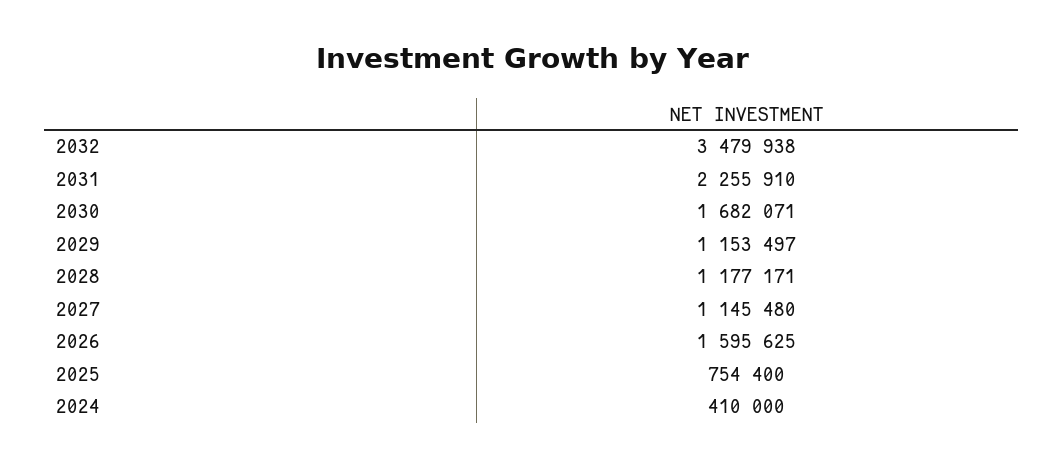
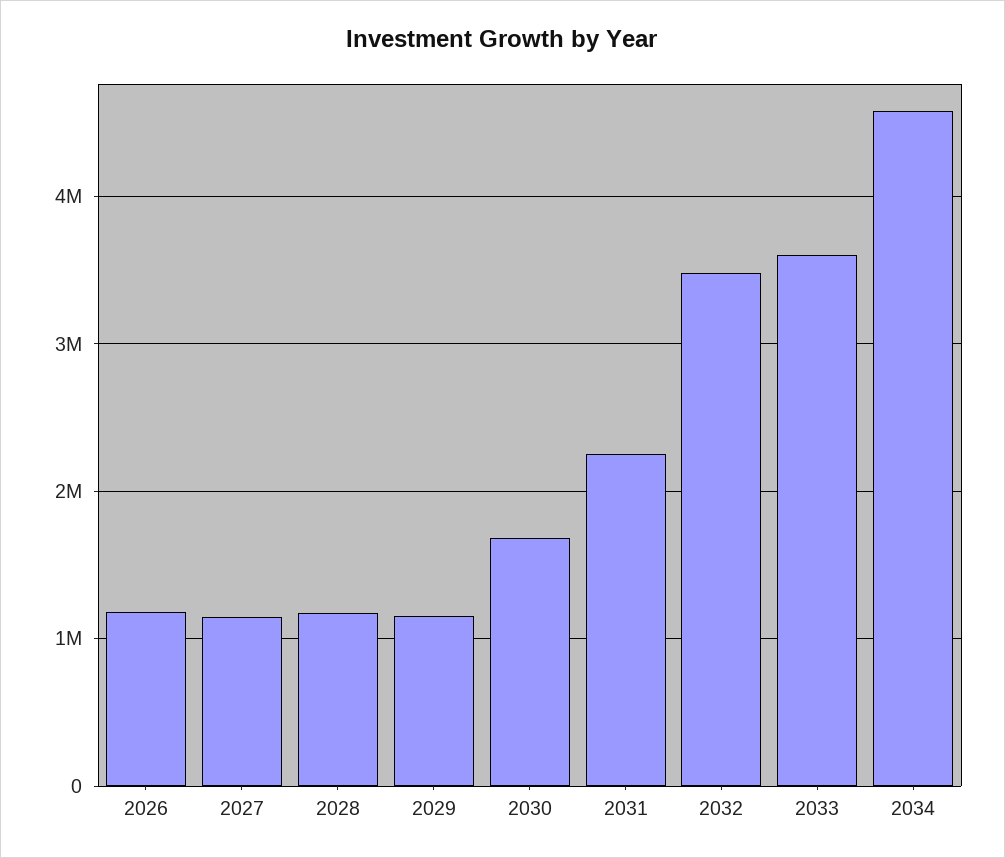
2026: 1595625 -> 1200000
2025: 754400 -> none
2024: 410000 -> none
2033: none -> 3600000
2034: none -> 4600000

